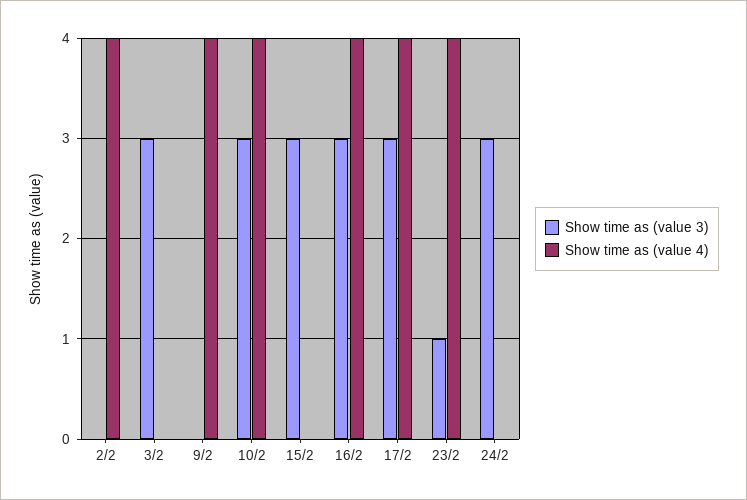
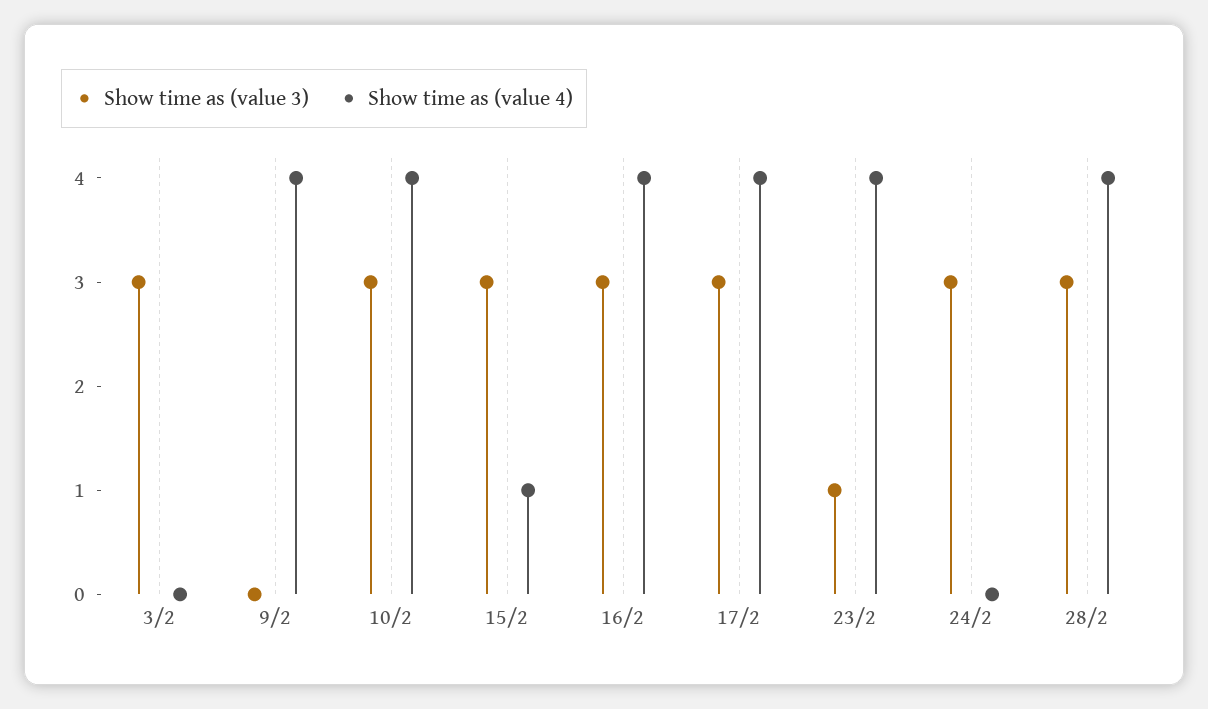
Show time as (value 3), 2/2: 0 -> none
Show time as (value 4), 2/2: 4 -> none
Show time as (value 4), 15/2: 0 -> 1
Show time as (value 3), 28/2: none -> 3
Show time as (value 4), 28/2: none -> 4

